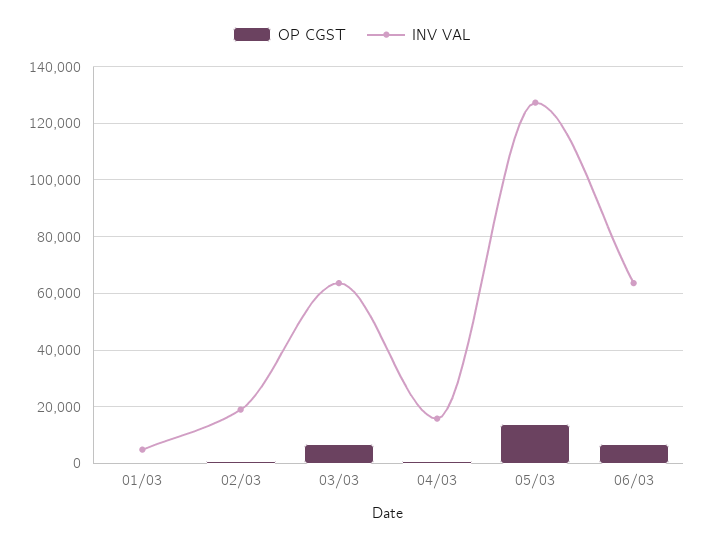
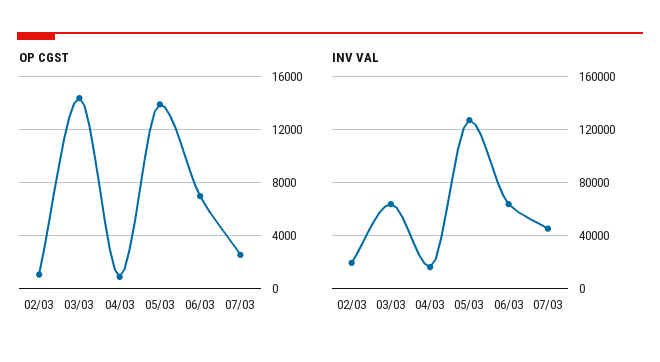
OP CGST, 01/03: 0 -> none
INV VAL, 01/03: 5000 -> none
OP CGST, 03/03: 7500 -> 14500
OP CGST, 07/03: none -> 2500
INV VAL, 07/03: none -> 45000

